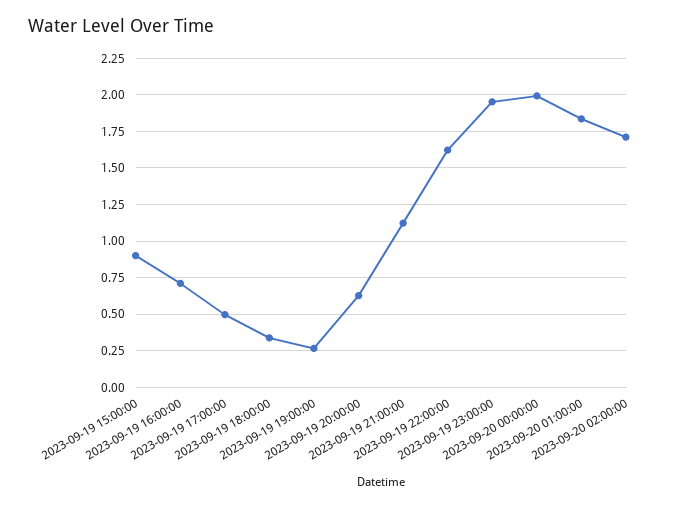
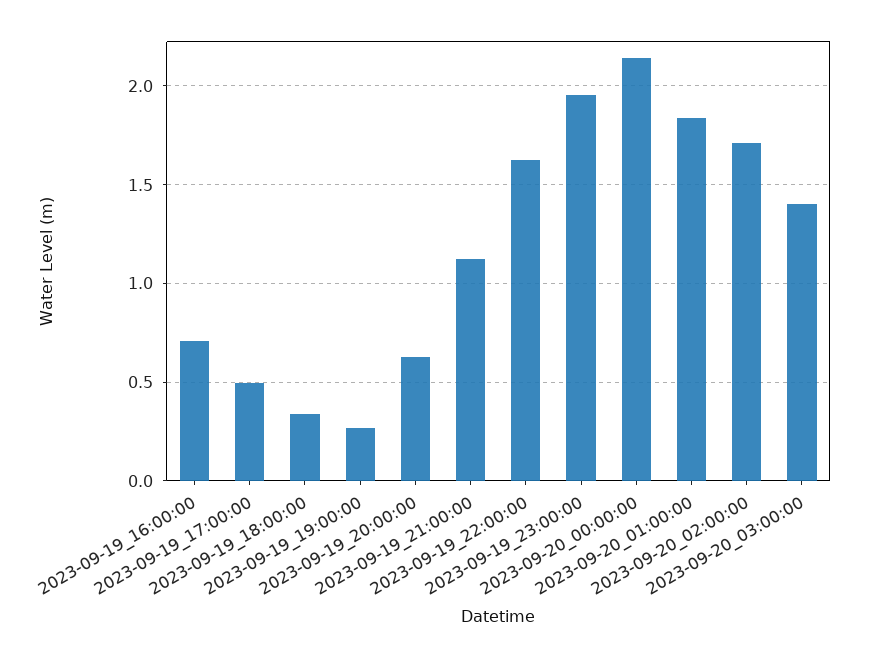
2023-09-19 15:00:00: 0.9 -> none
2023-09-20 00:00:00: 2 -> 2.15
2023-09-20_03:00:00: none -> 1.4

